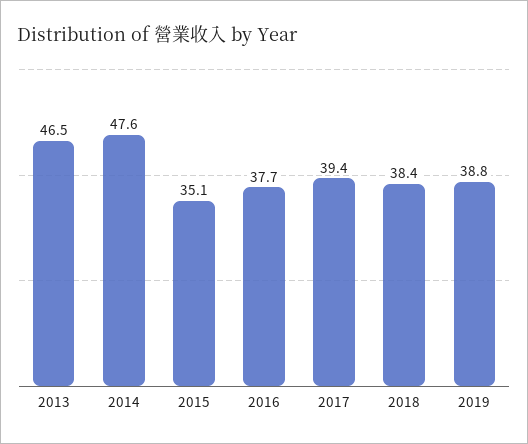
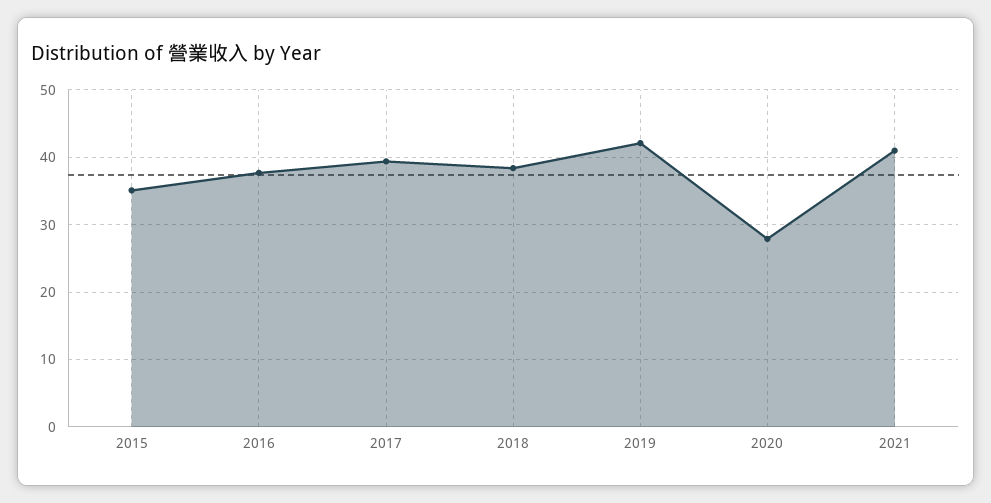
2013: 46.5 -> none
2014: 47.6 -> none
2019: 38.8 -> 42
2020: none -> 28
2021: none -> 41

